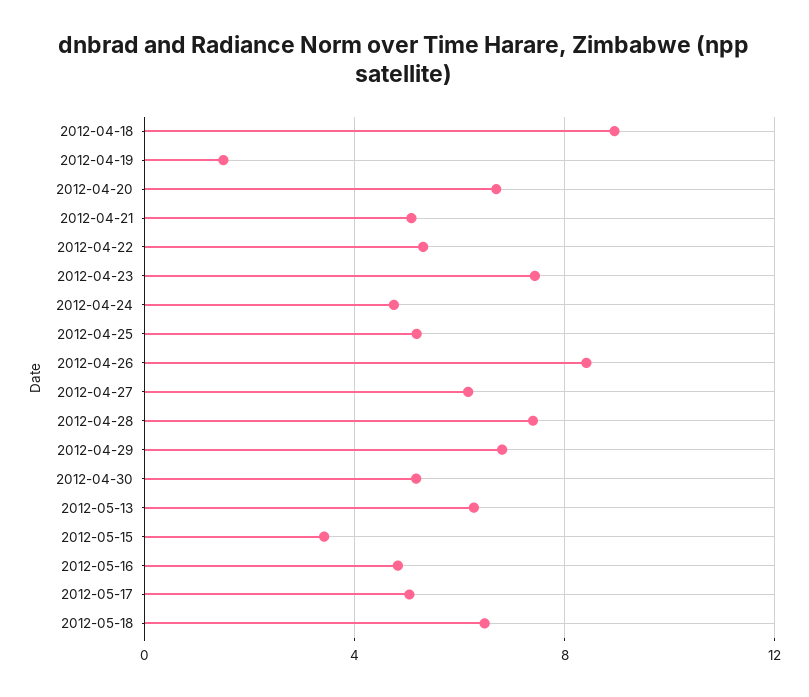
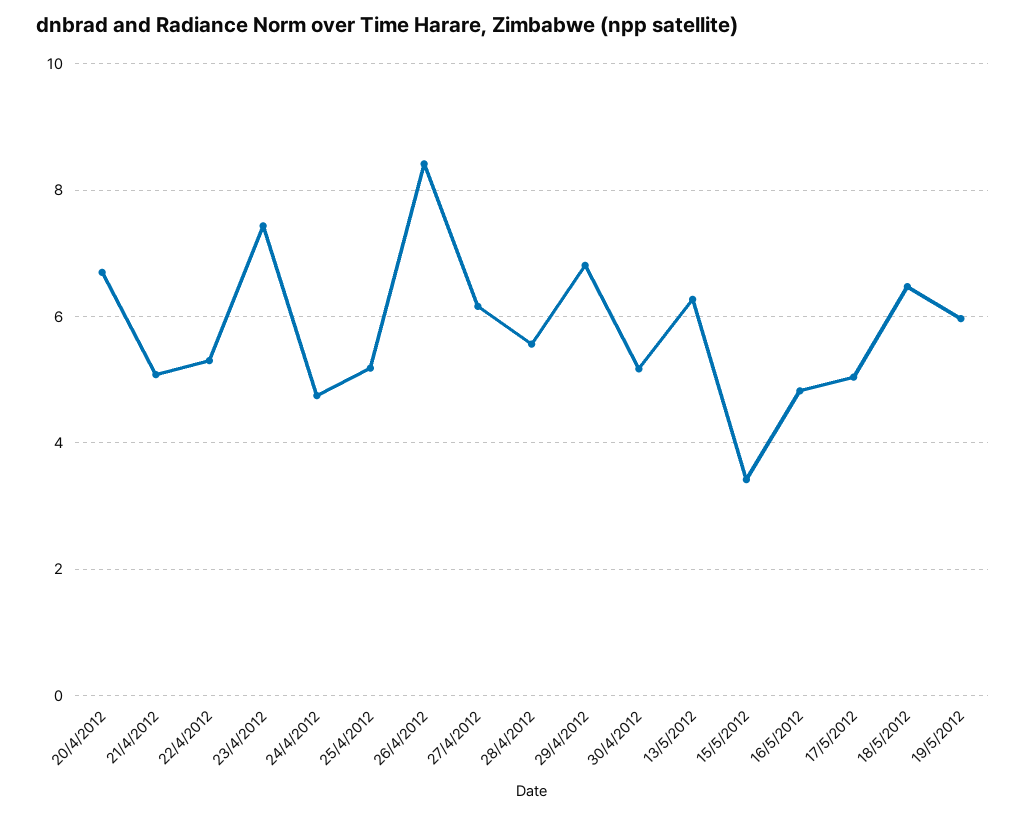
2012-04-18: 9 -> none
2012-04-19: 1.5 -> none
2012-04-28: 7.5 -> 5.6
19/5/2012: none -> 6

